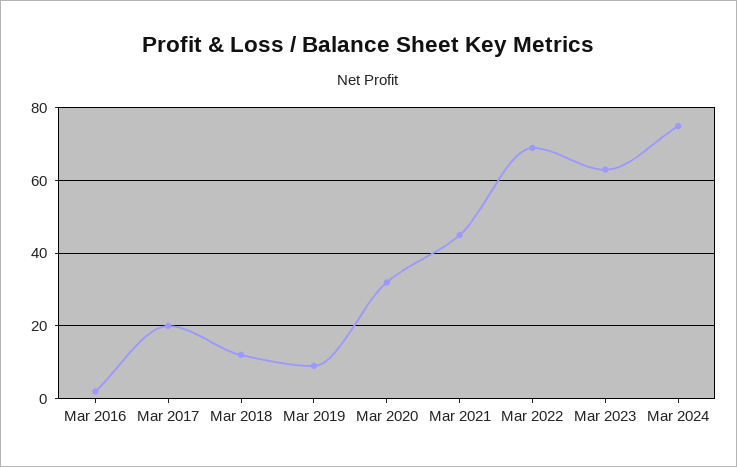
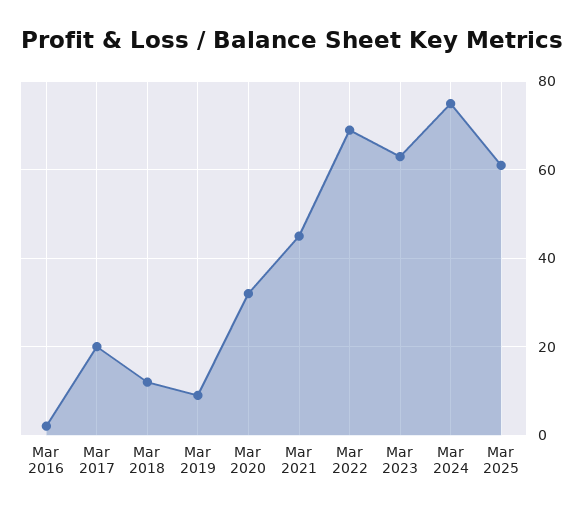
Mar 2025: none -> 60

